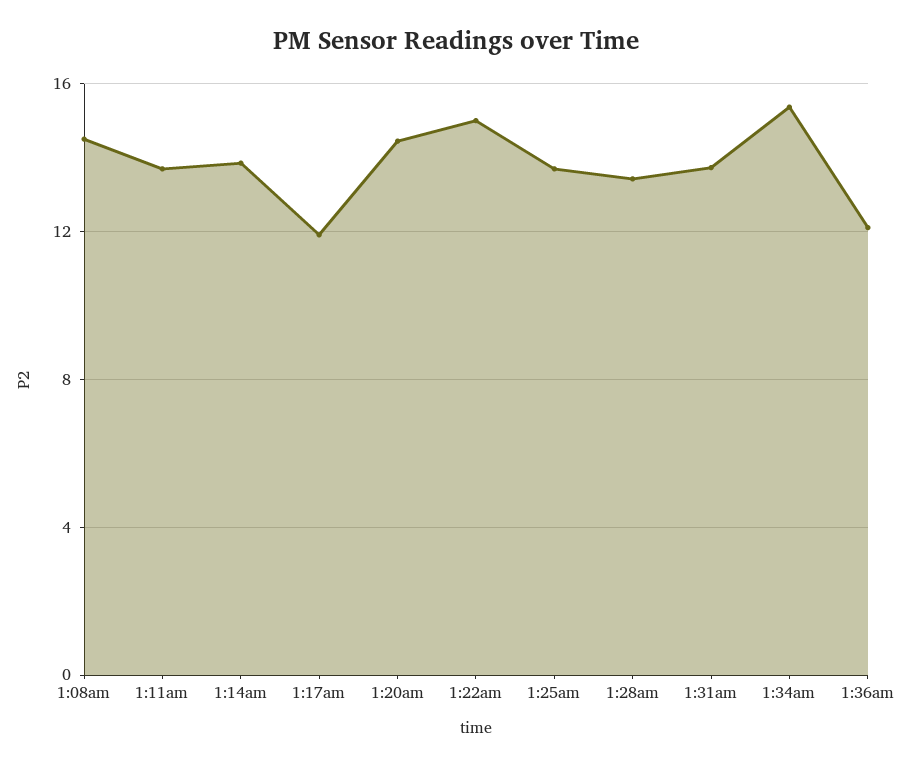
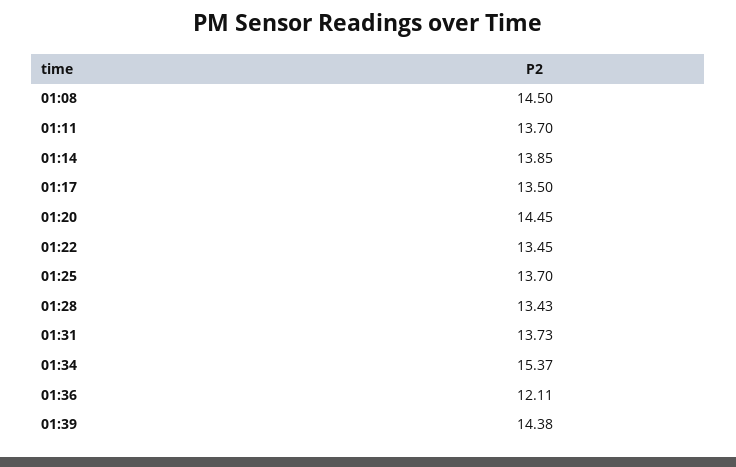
1:17am: 12 -> 13.5
1:22am: 15 -> 13.45
01:39: none -> 14.38

